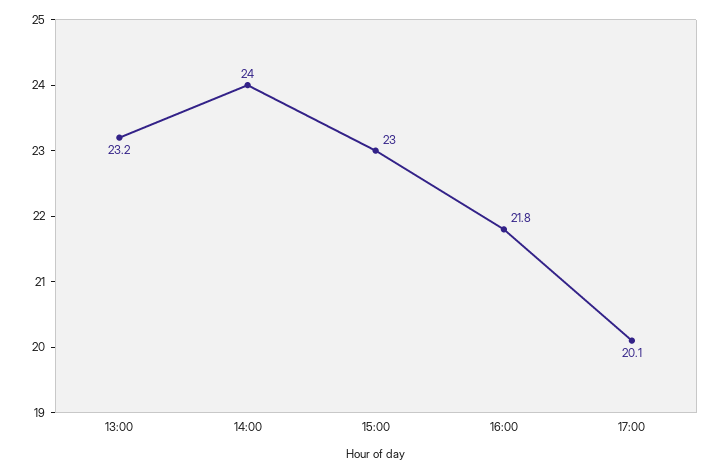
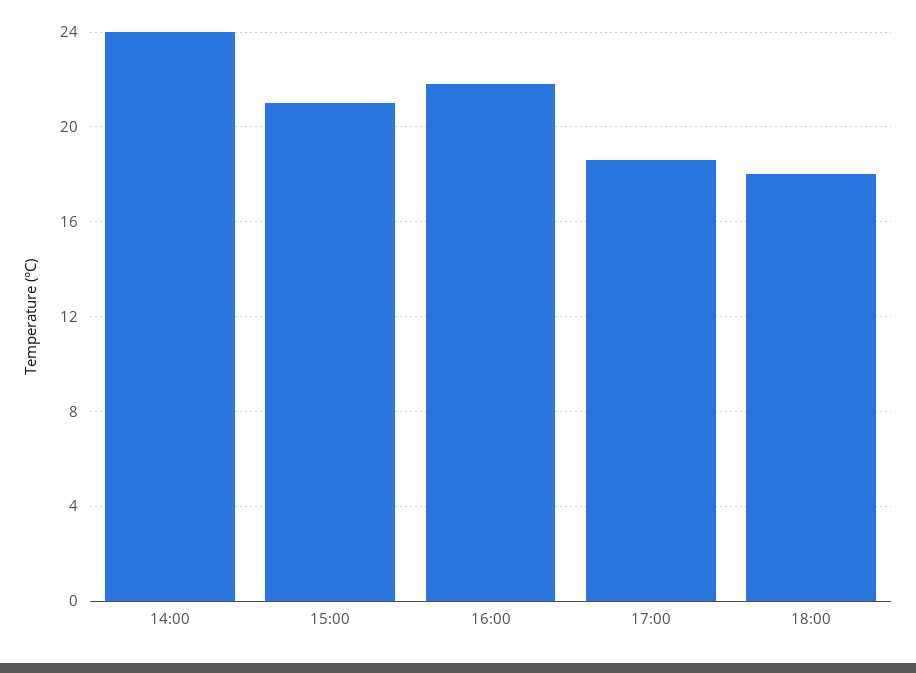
13:00: 23.2 -> none
15:00: 23 -> 21
17:00: 20.1 -> 18.5
18:00: none -> 18

